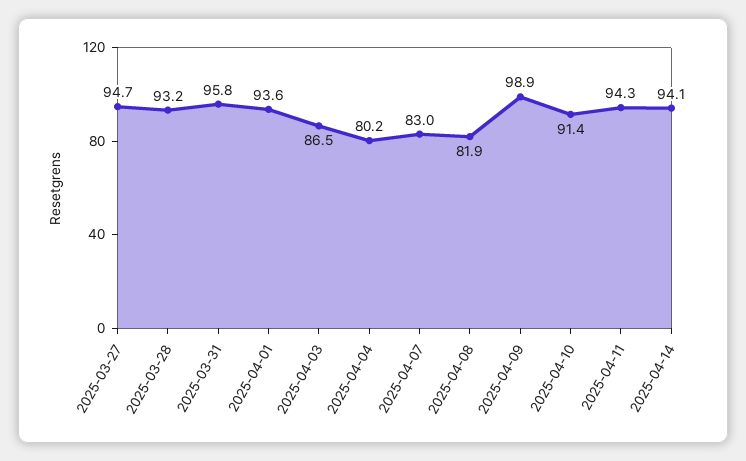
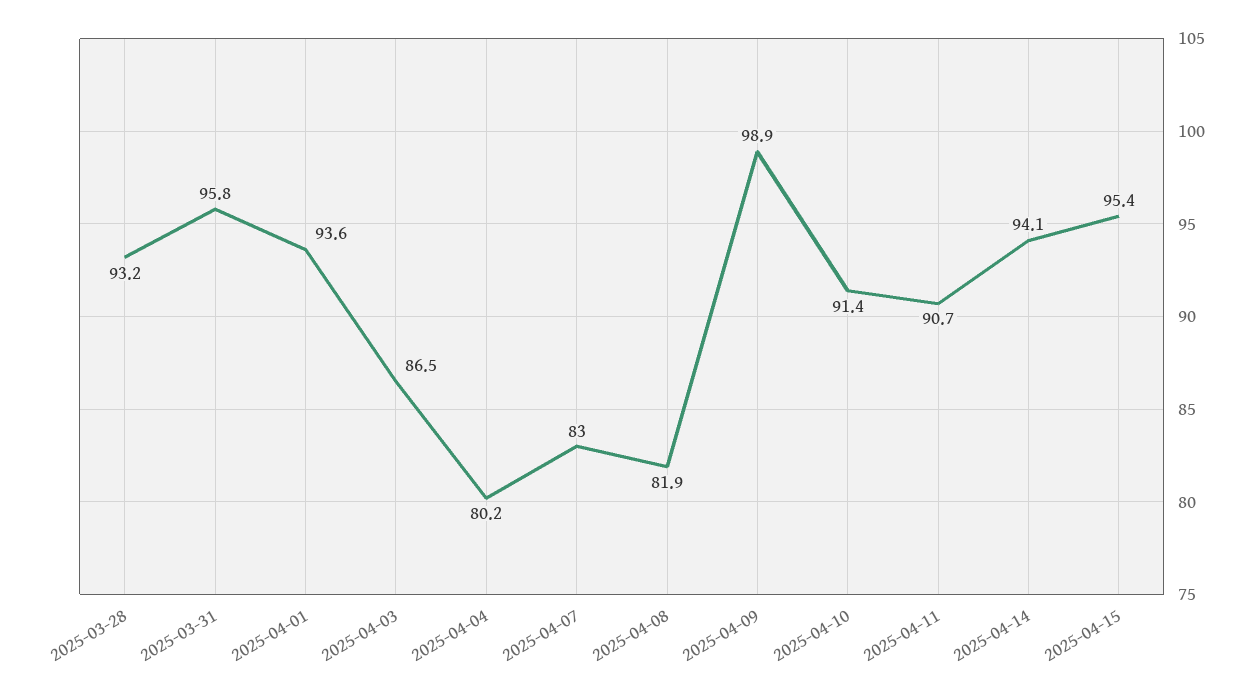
2025-03-27: 94.7 -> none
2025-04-11: 94.3 -> 90.7
2025-04-15: none -> 95.4

